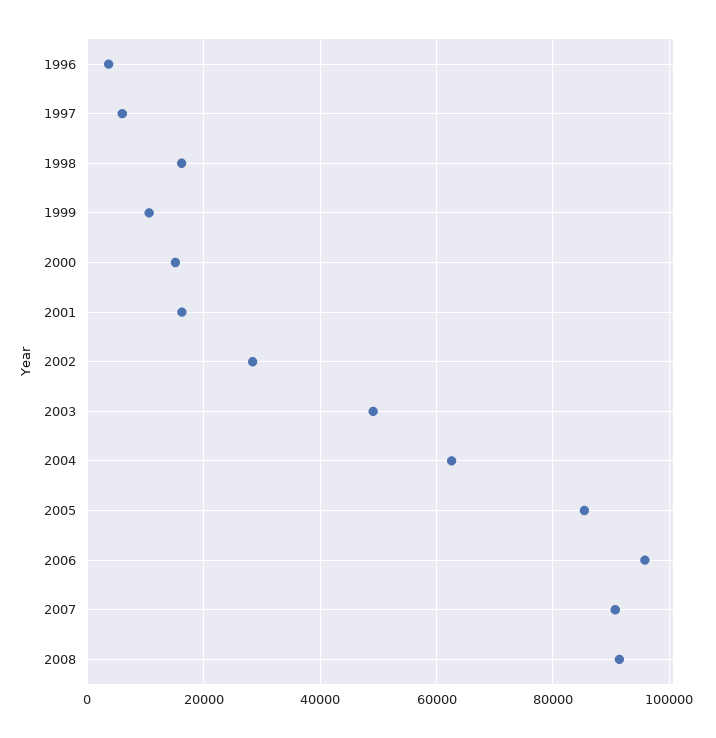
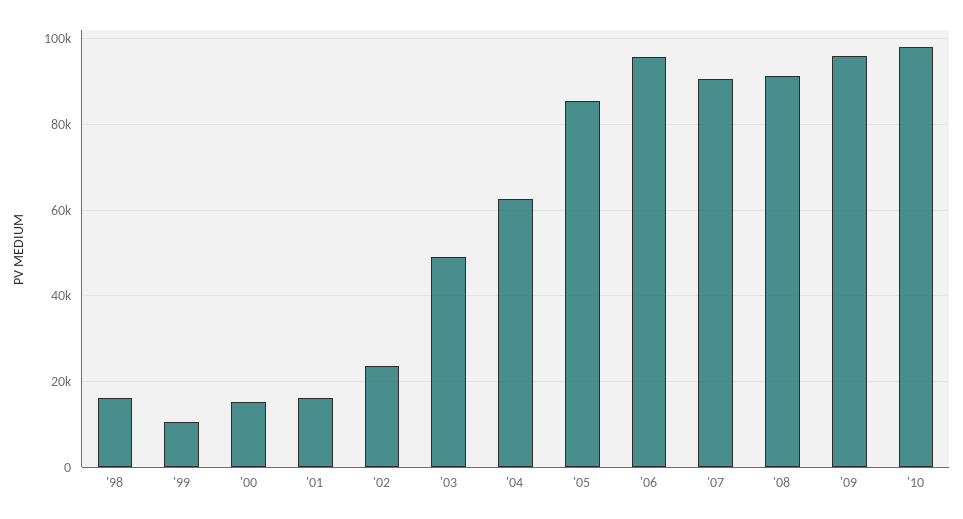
1996: 4000 -> none
1997: 6000 -> none
2002: 28000 -> 24000
'09: none -> 96000
'10: none -> 98000

